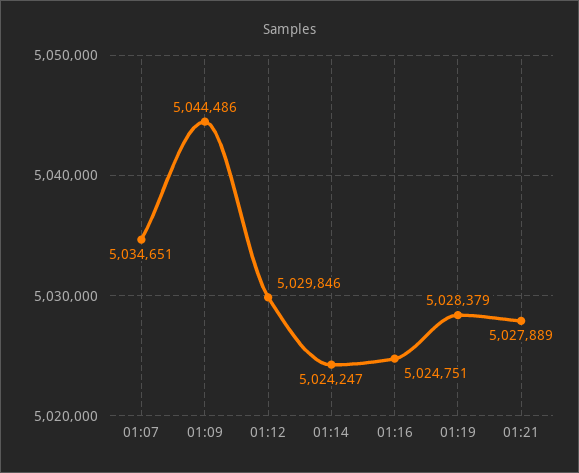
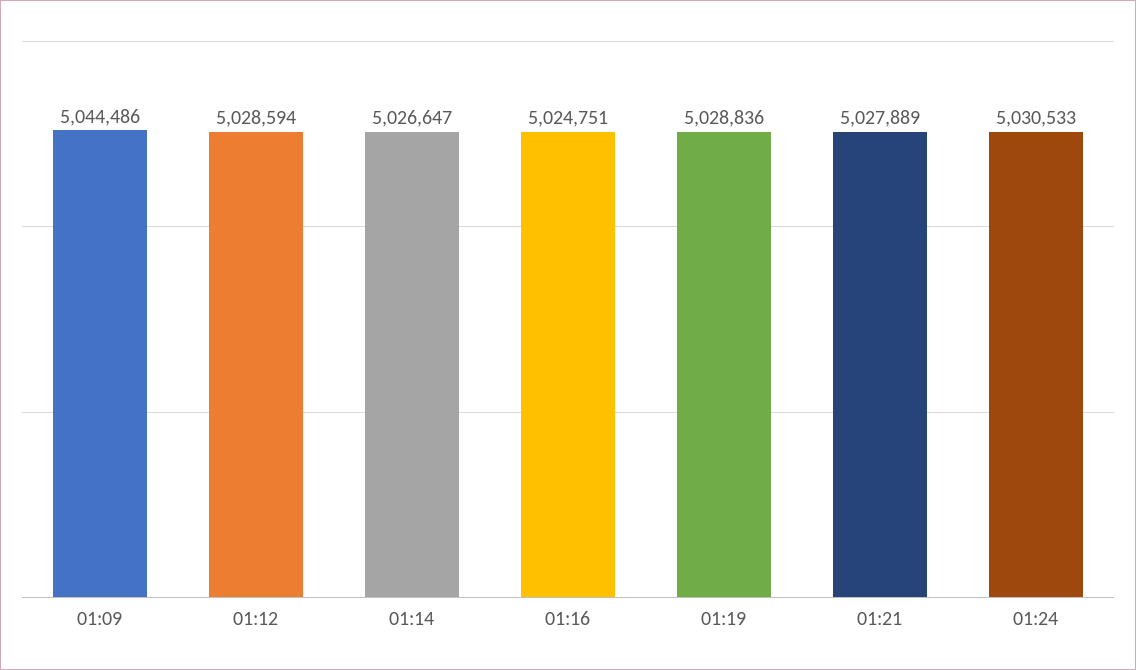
01:07: 5034651 -> none
01:12: 5029846 -> 5028594
01:14: 5024247 -> 5026647
01:19: 5028379 -> 5028836
01:24: none -> 5030533

